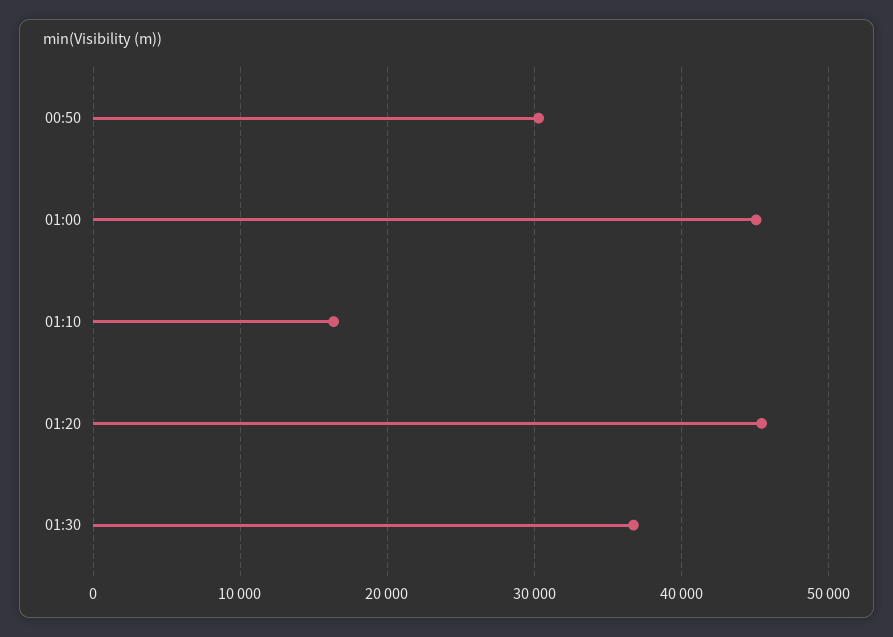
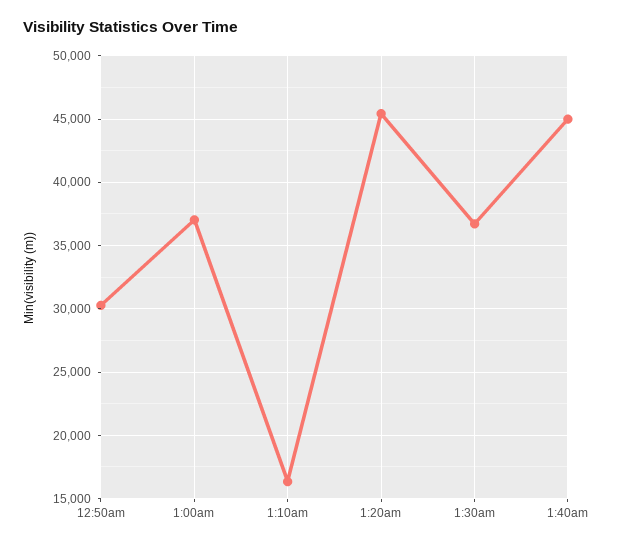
01:00: 45000 -> 37000
1:40am: none -> 45000

